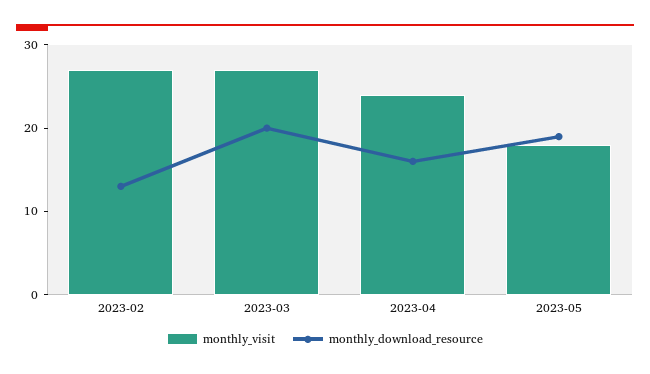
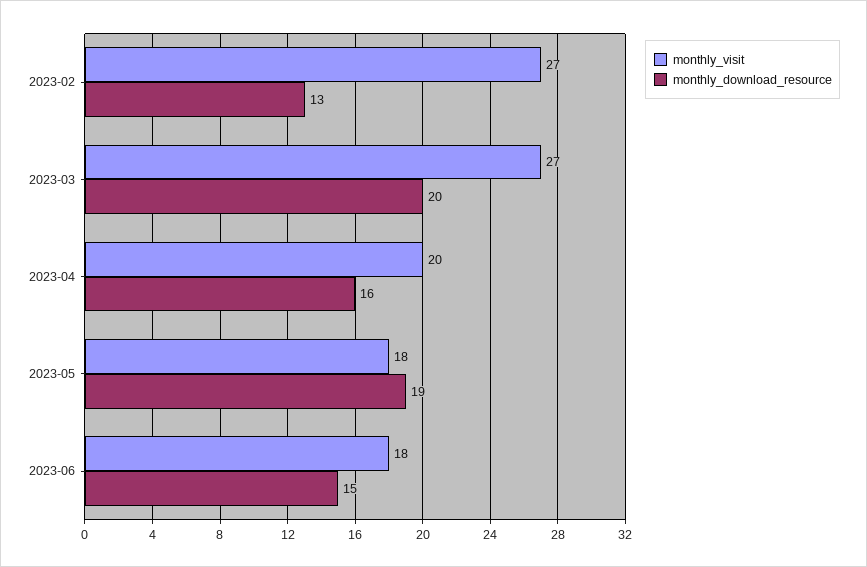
monthly_visit, 2023-04: 24 -> 20
monthly_visit, 2023-06: none -> 18
monthly_download_resource, 2023-06: none -> 15

